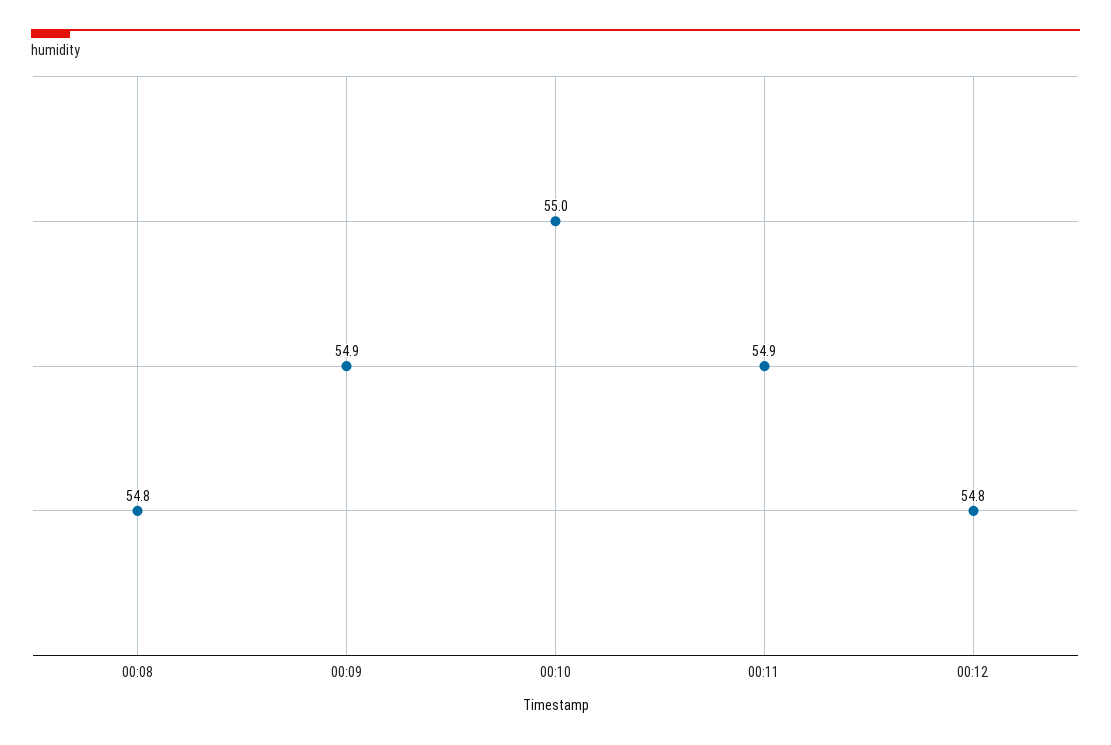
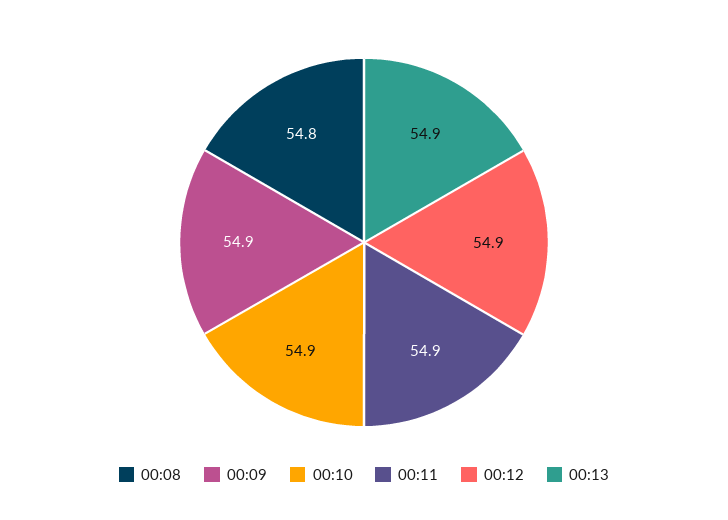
00:10: 55 -> 54.9
00:12: 54.8 -> 54.9
00:13: none -> 54.9

